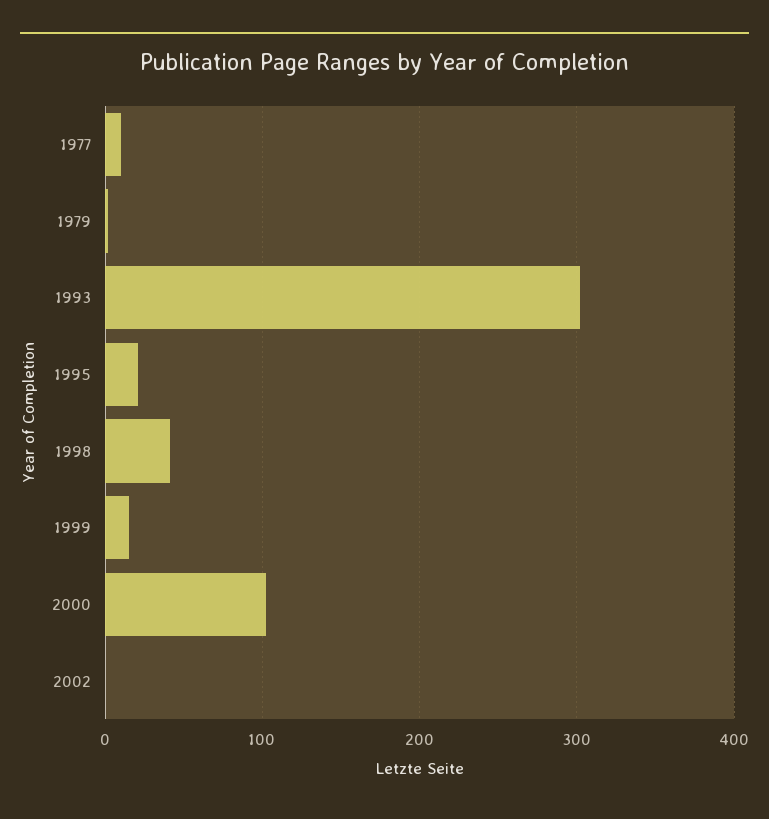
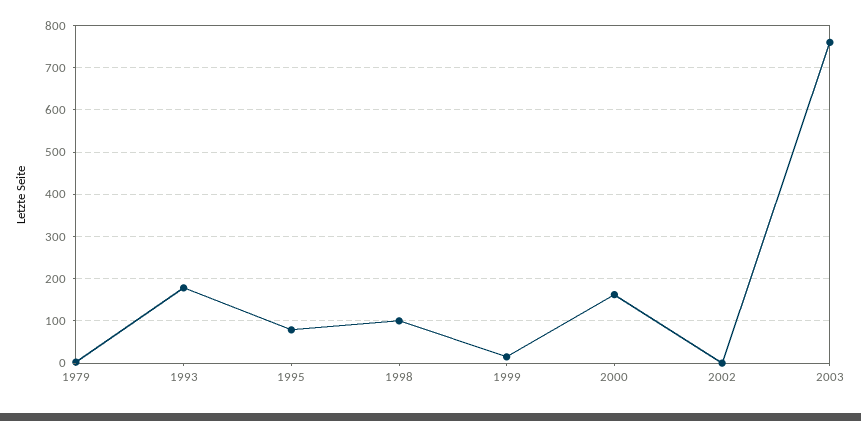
1977: 10 -> none
1993: 300 -> 180
1995: 20 -> 80
1998: 40 -> 100
2000: 100 -> 160
2003: none -> 760

